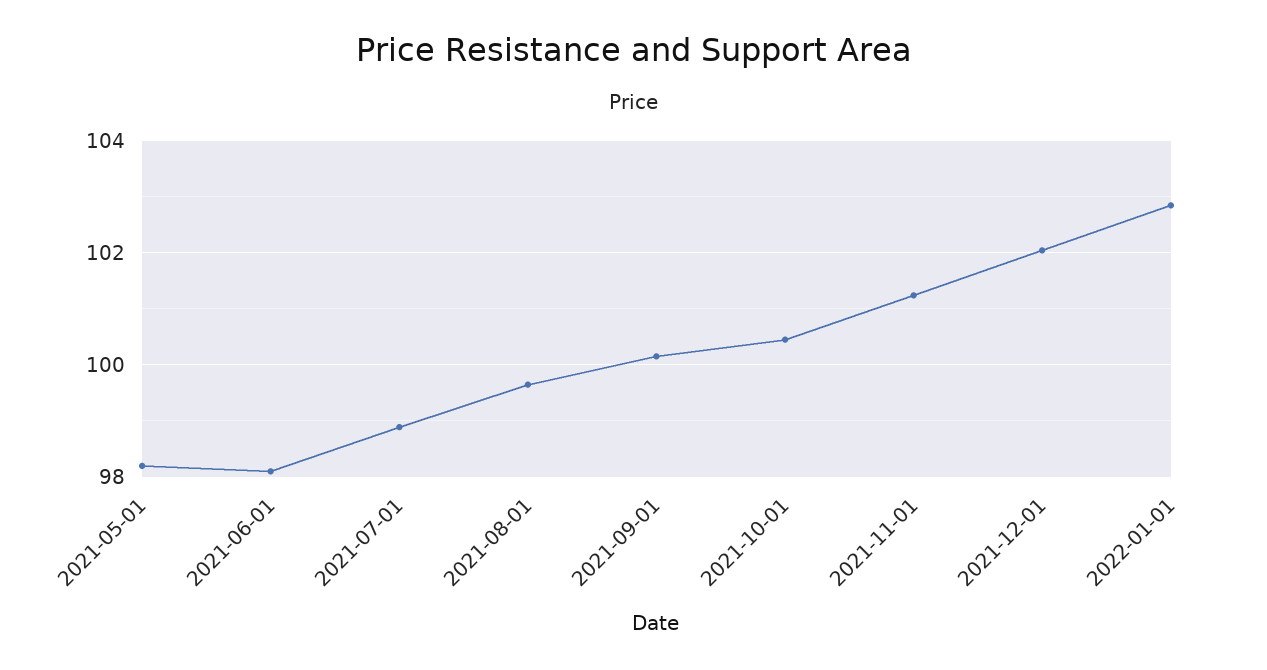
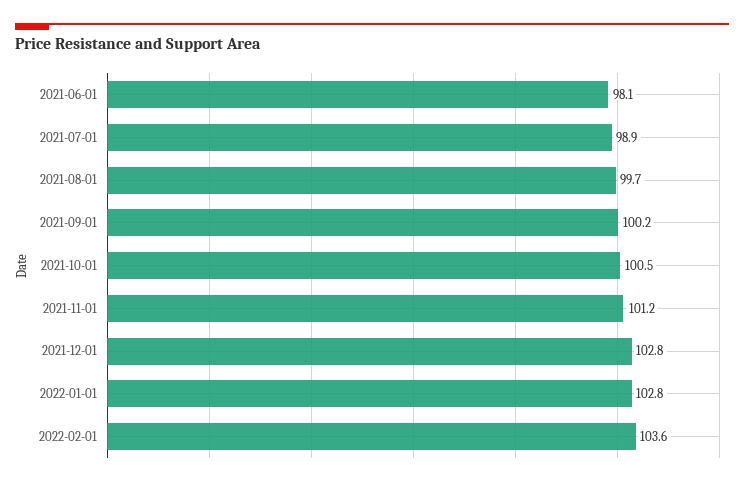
2021-05-01: 98.2 -> none
2021-12-01: 102 -> 102.8
2022-02-01: none -> 103.6

